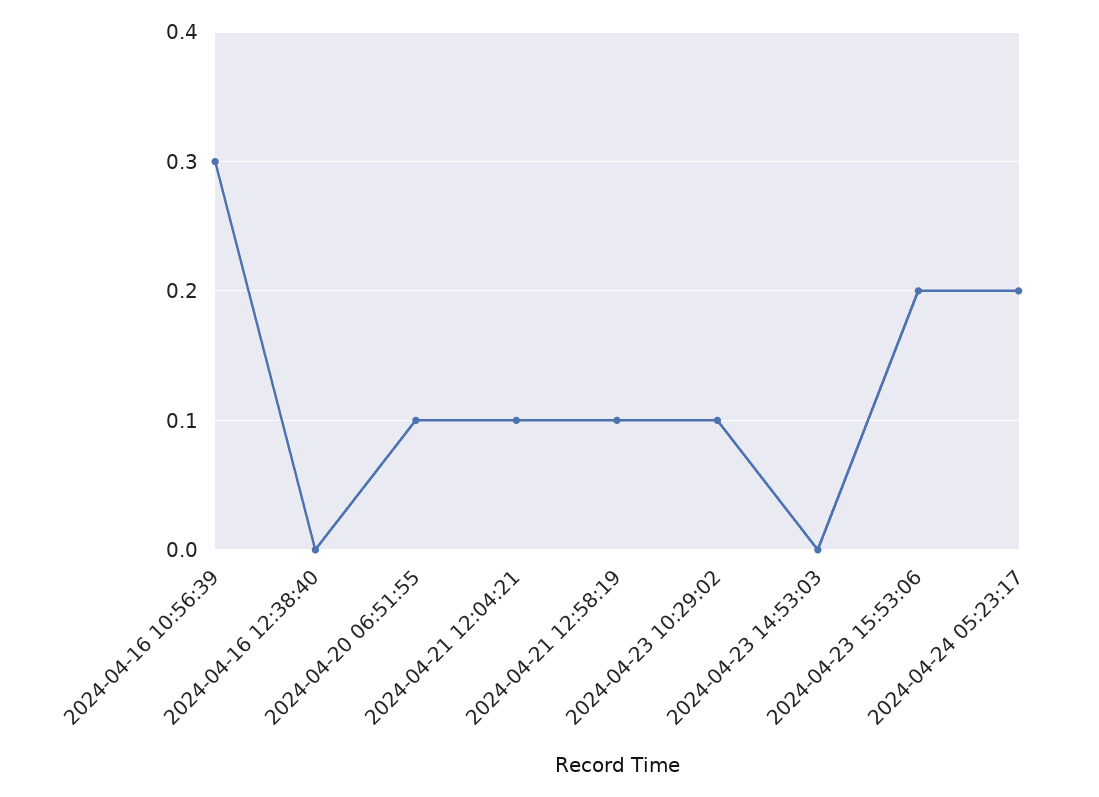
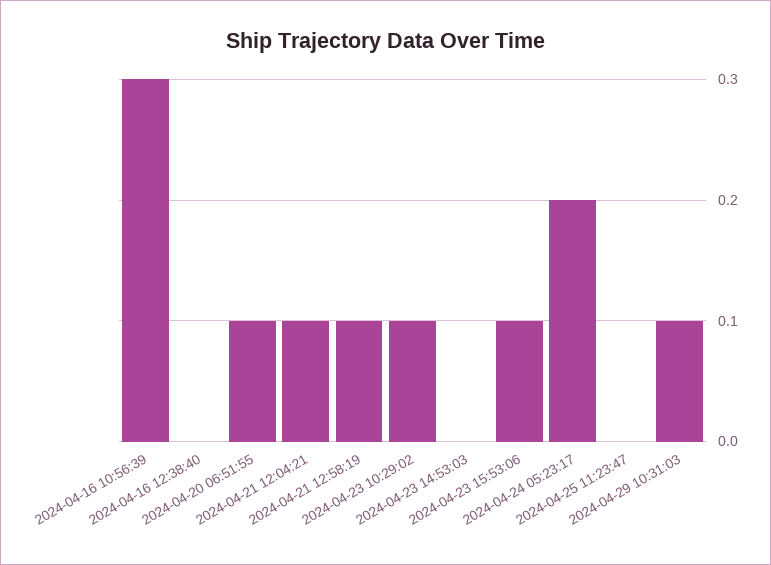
2024-04-23 15:53:06: 0.2 -> 0.1
2024-04-25 11:23:47: none -> 0
2024-04-29 10:31:03: none -> 0.1

